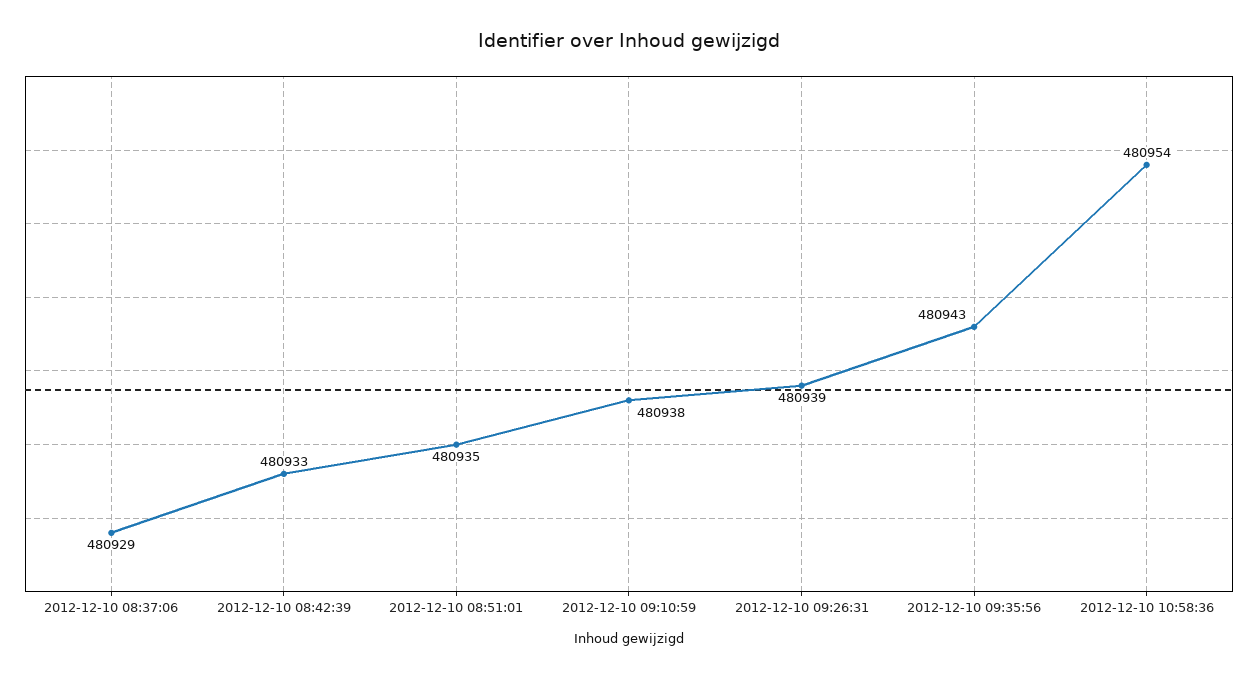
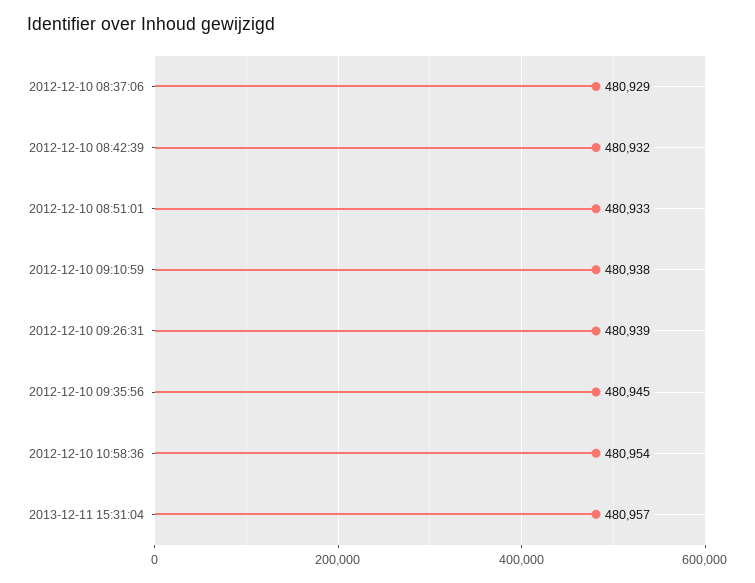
2012-12-10 08:42:39: 480933 -> 480932
2012-12-10 08:51:01: 480935 -> 480933
2012-12-10 09:35:56: 480943 -> 480945
2013-12-11 15:31:04: none -> 480957

